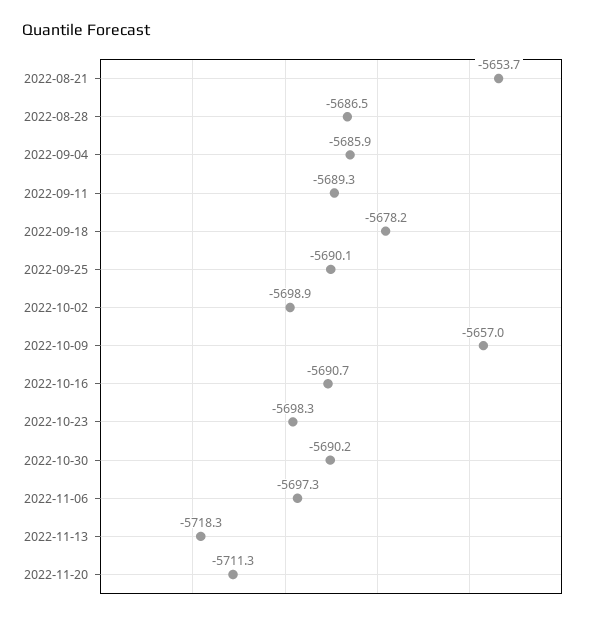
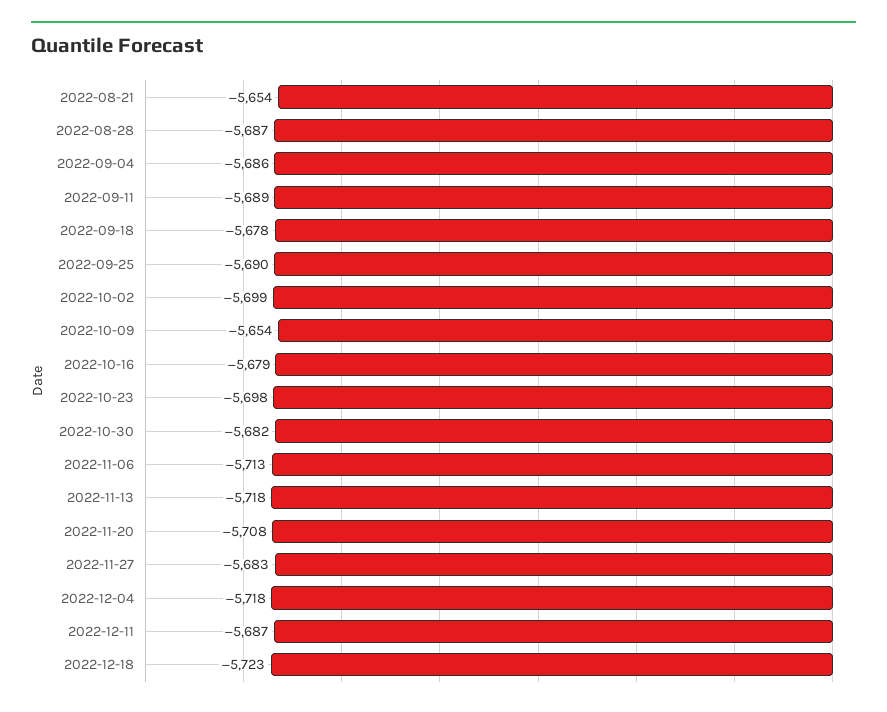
2022-10-09: -5657 -> -5654
2022-10-16: -5690.7 -> -5679
2022-10-30: -5690.2 -> -5682
2022-11-06: -5697.3 -> -5713
2022-11-20: -5711.3 -> -5708
2022-11-27: none -> -5683
2022-12-04: none -> -5718
2022-12-11: none -> -5687
2022-12-18: none -> -5723

